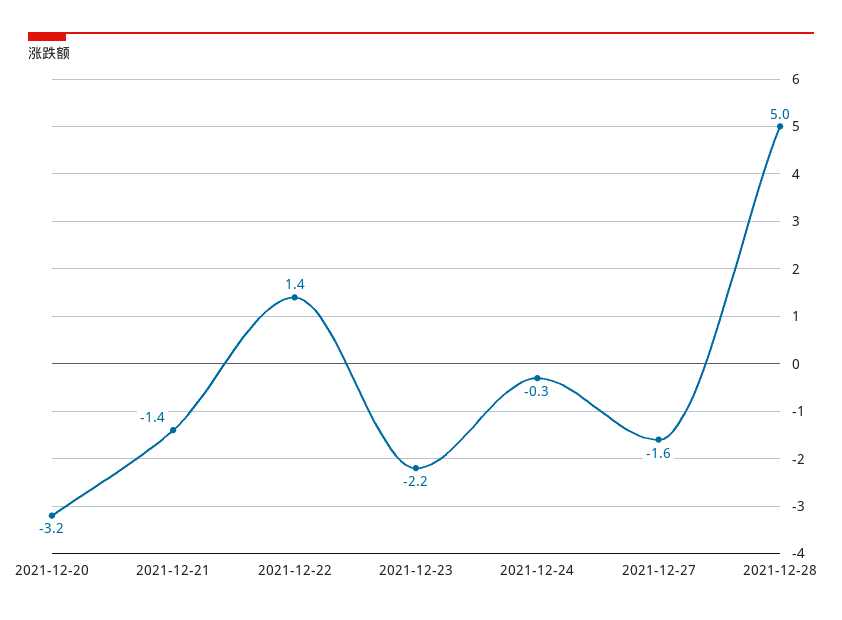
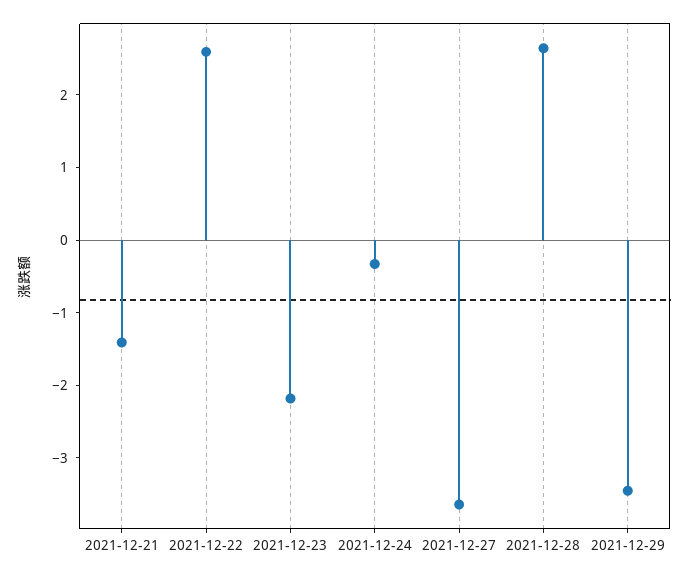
2021-12-20: -3.2 -> none
2021-12-22: 1.4 -> 2.6
2021-12-27: -1.6 -> -3.6
2021-12-28: 5 -> 2.6
2021-12-29: none -> -3.4

